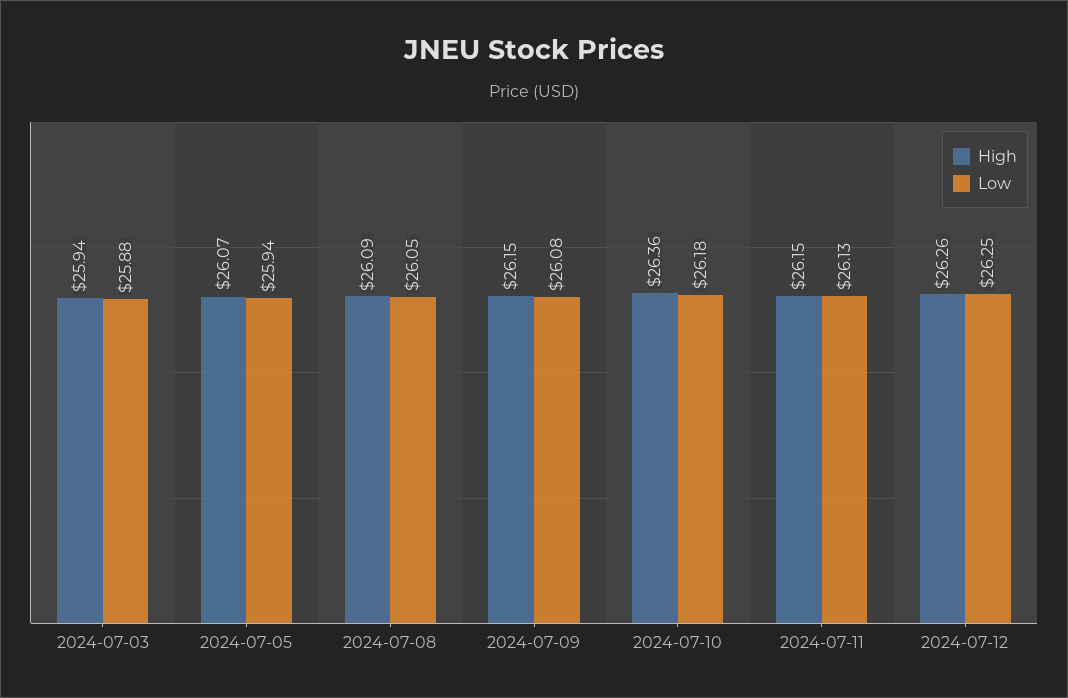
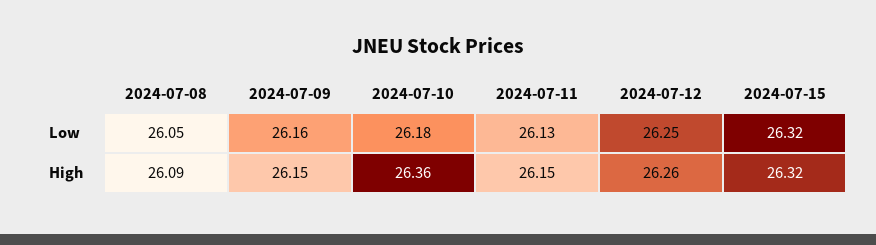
High, 2024-07-03: 25.94 -> none
Low, 2024-07-03: 25.88 -> none
High, 2024-07-05: 26.07 -> none
Low, 2024-07-05: 25.94 -> none
Low, 2024-07-09: 26.08 -> 26.16
Low, 2024-07-15: none -> 26.32
High, 2024-07-15: none -> 26.32

